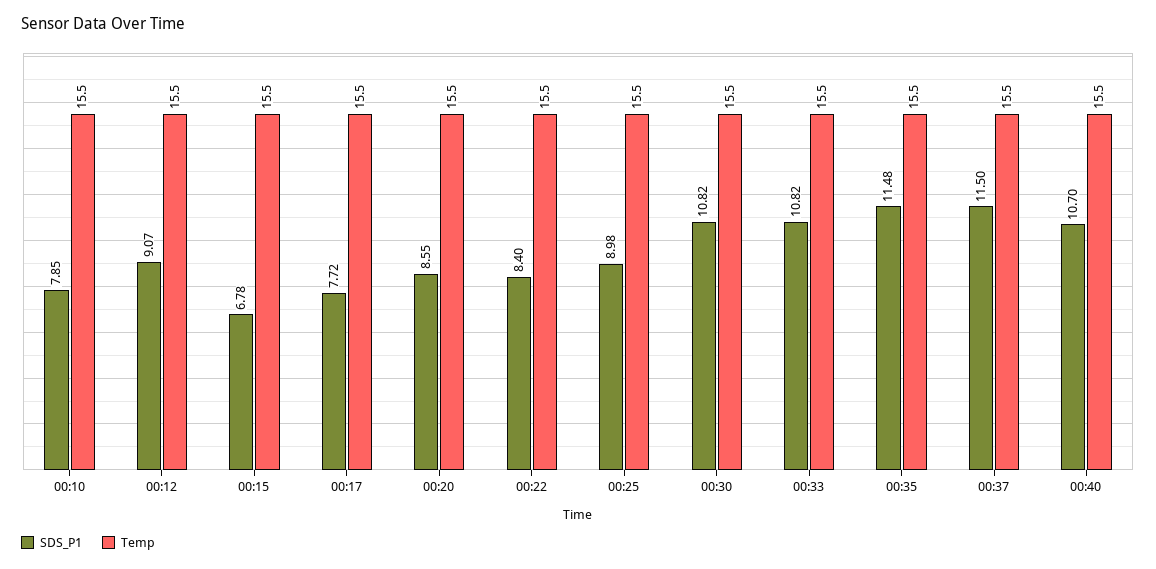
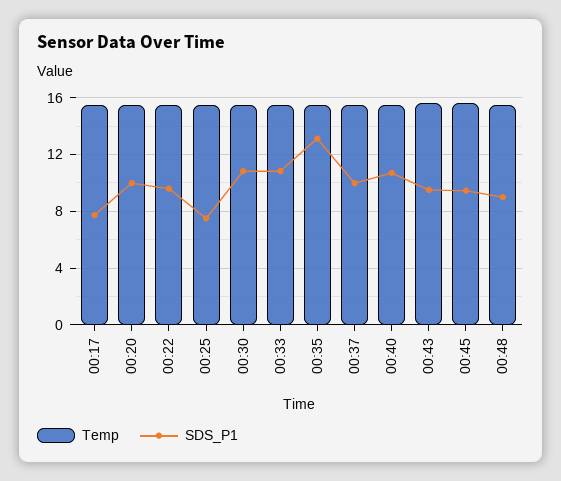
SDS_P1, 00:10: 7.85 -> none
Temp, 00:10: 15.5 -> none
SDS_P1, 00:12: 9.07 -> none
Temp, 00:12: 15.5 -> none
SDS_P1, 00:15: 6.78 -> none
Temp, 00:15: 15.5 -> none
SDS_P1, 00:20: 8.55 -> 10
SDS_P1, 00:22: 8.4 -> 9.5
SDS_P1, 00:25: 8.98 -> 7.5
SDS_P1, 00:35: 11.48 -> 13
SDS_P1, 00:37: 11.5 -> 10
Temp, 00:43: none -> 15.5
SDS_P1, 00:43: none -> 9.5
Temp, 00:45: none -> 15.5
SDS_P1, 00:45: none -> 9.5
Temp, 00:48: none -> 15.5
SDS_P1, 00:48: none -> 9

